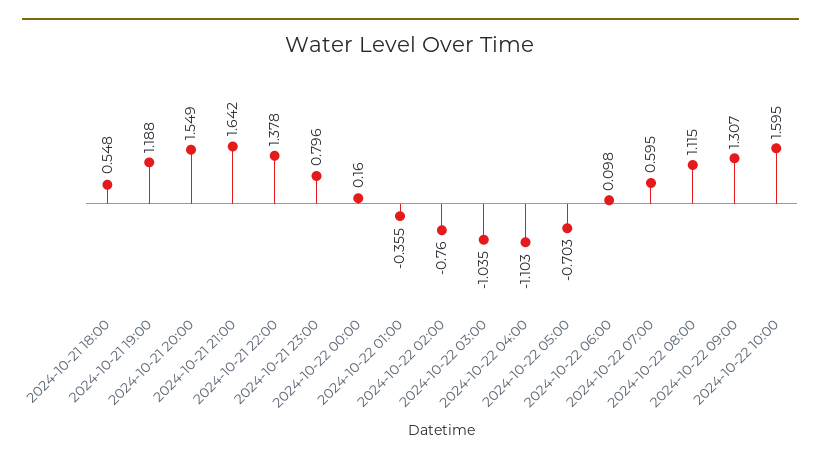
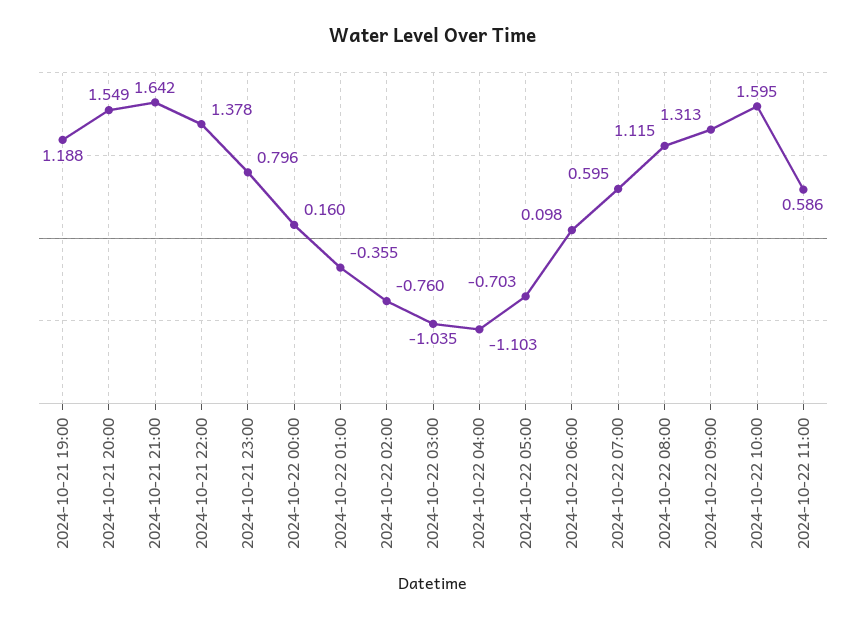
2024-10-21 18:00: 0.548 -> none
2024-10-22 09:00: 1.307 -> 1.313
2024-10-22 11:00: none -> 0.586

